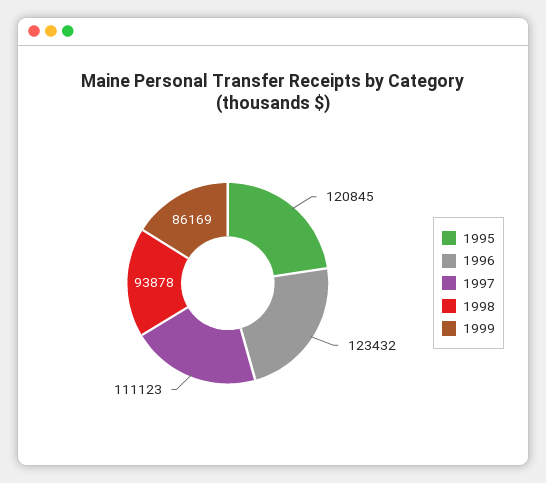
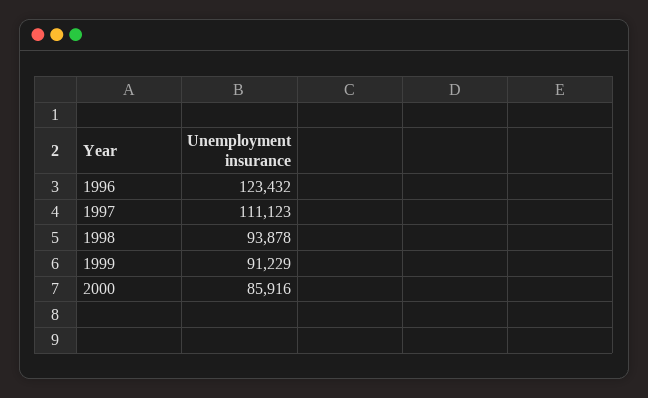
1995: 120845 -> none
1999: 86169 -> 91229
2000: none -> 85916

